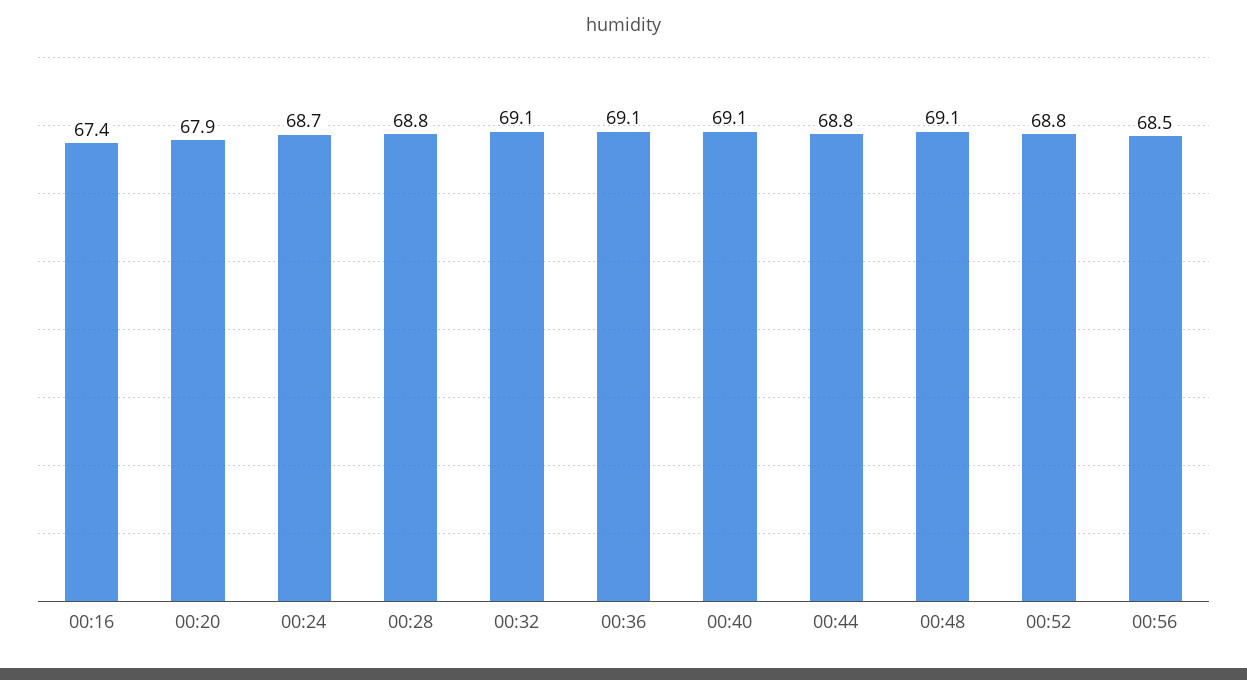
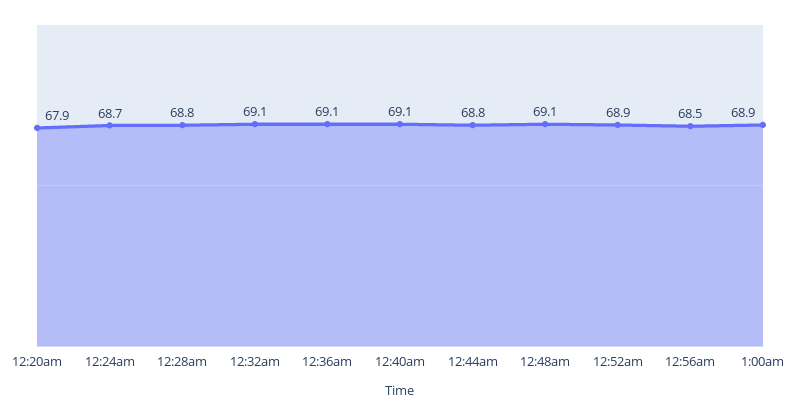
00:16: 67.4 -> none
00:52: 68.8 -> 68.9
1:00am: none -> 68.9

